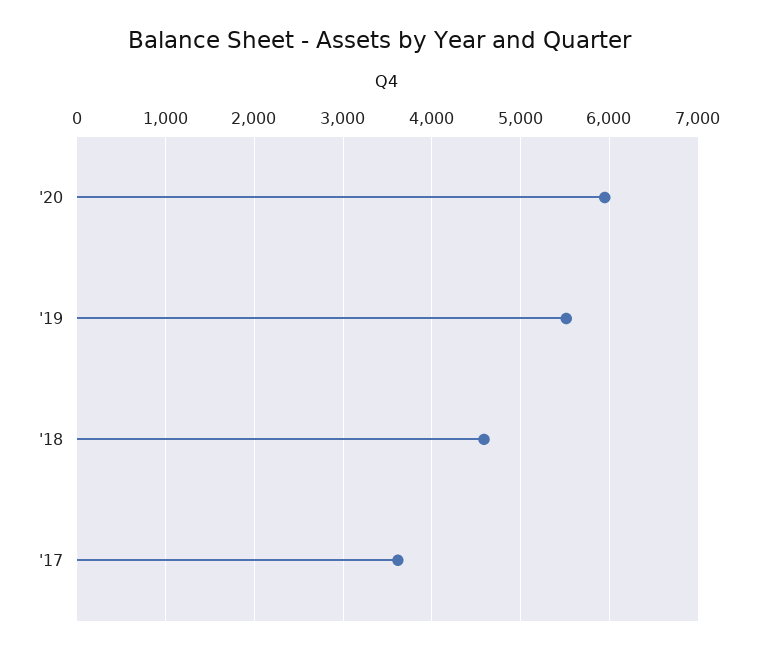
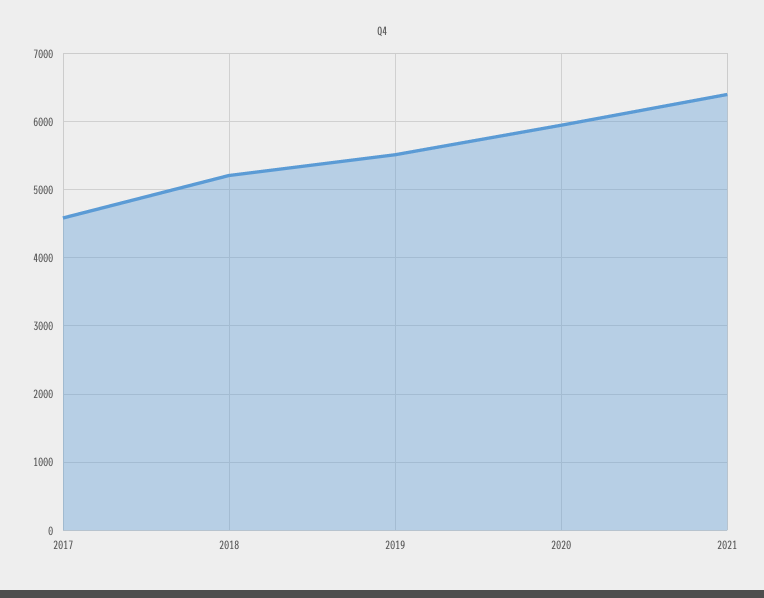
'18: 4600 -> 5200
'17: 3600 -> 4600
2021: none -> 6400

